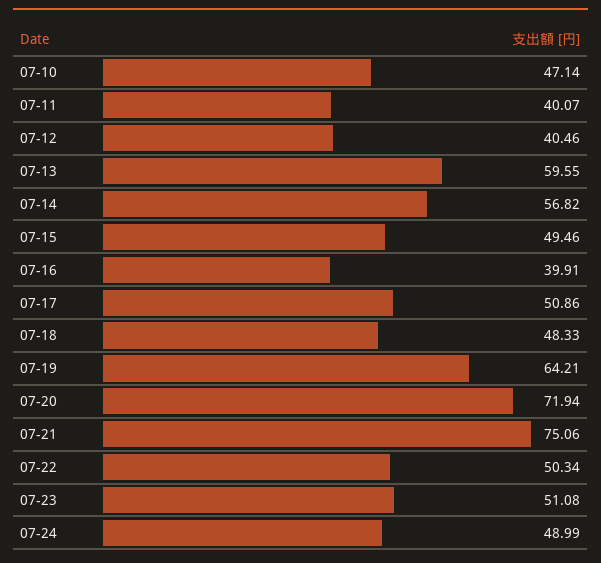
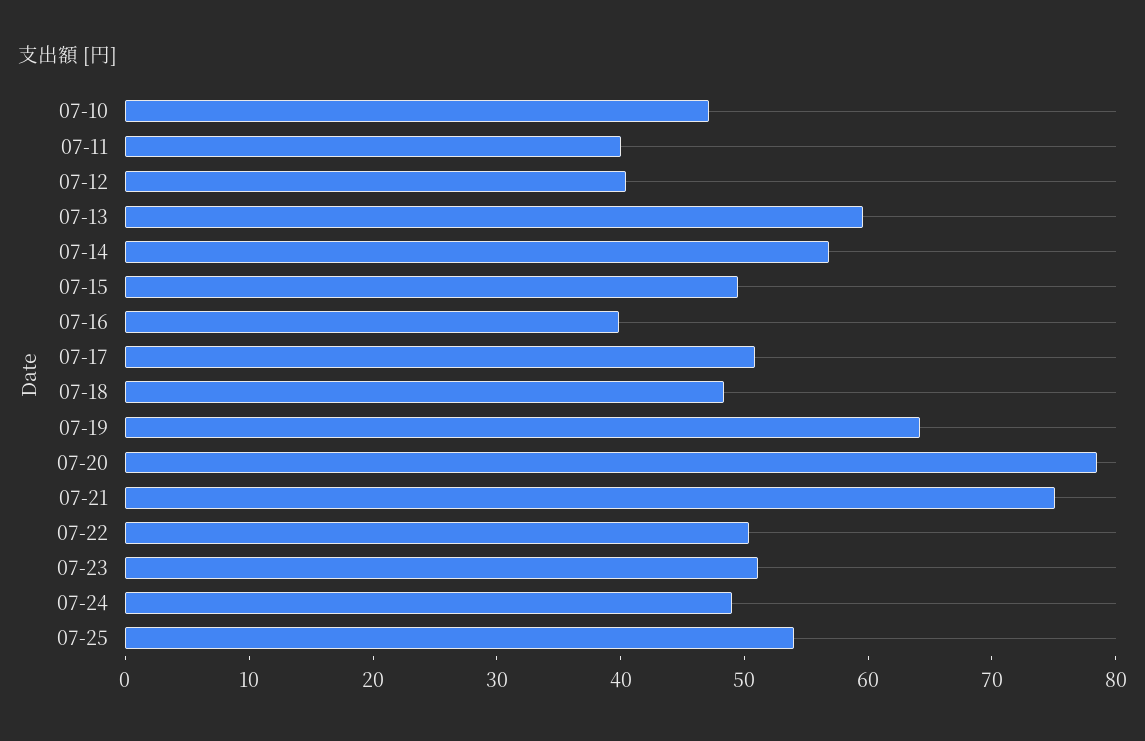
07-20: 71.94 -> 78
07-25: none -> 54

